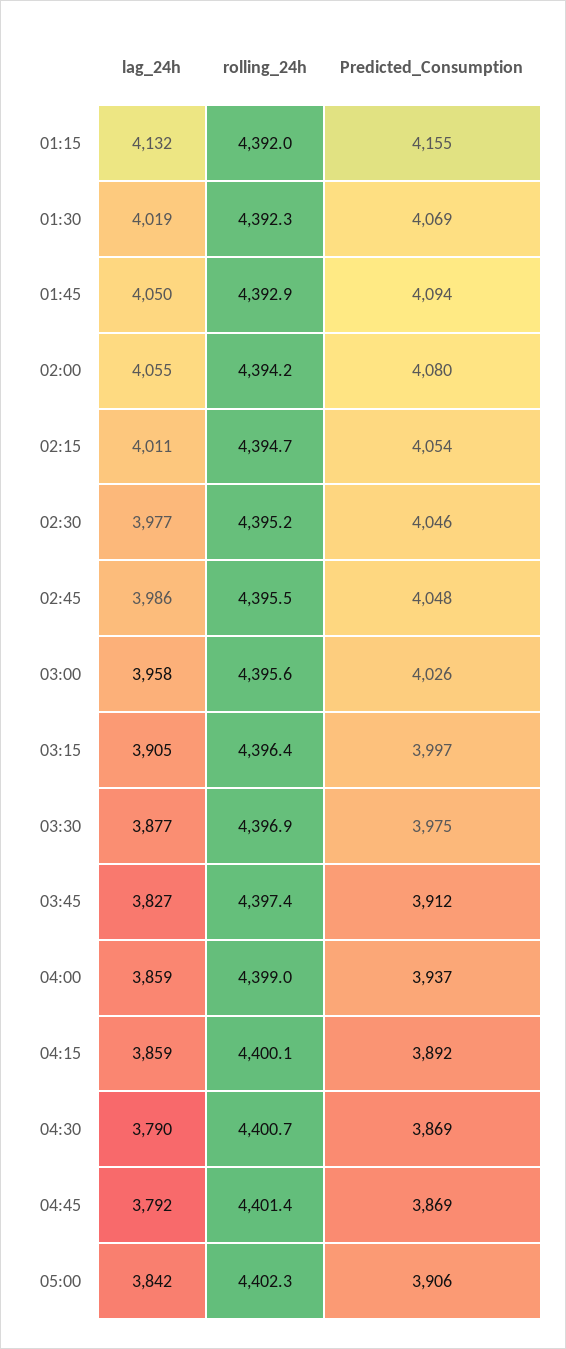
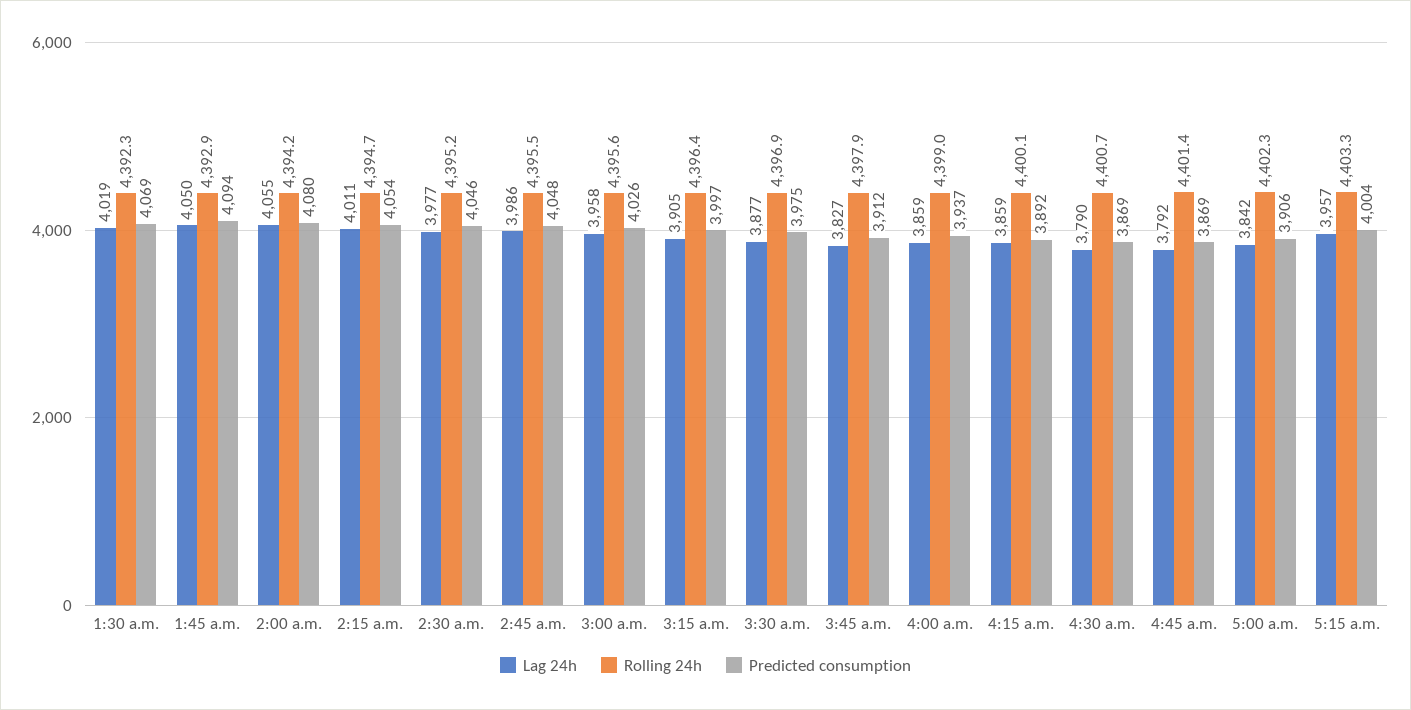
lag_24h, 01:15: 4132 -> none
rolling_24h, 01:15: 4392 -> none
Predicted_Consumption, 01:15: 4155 -> none
rolling_24h, 03:45: 4397.4 -> 4397.9
lag_24h, 5:15 a.m.: none -> 3957
rolling_24h, 5:15 a.m.: none -> 4403.3
Predicted_Consumption, 5:15 a.m.: none -> 4004

